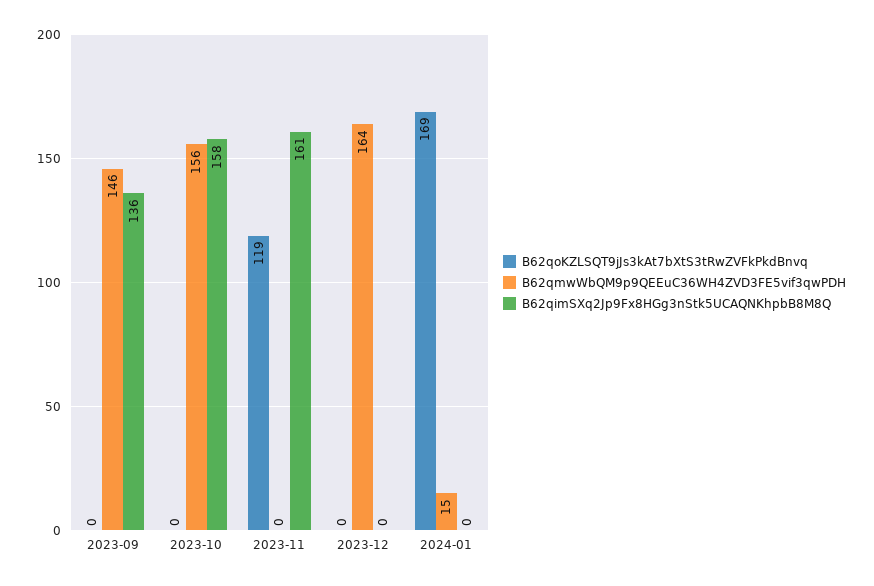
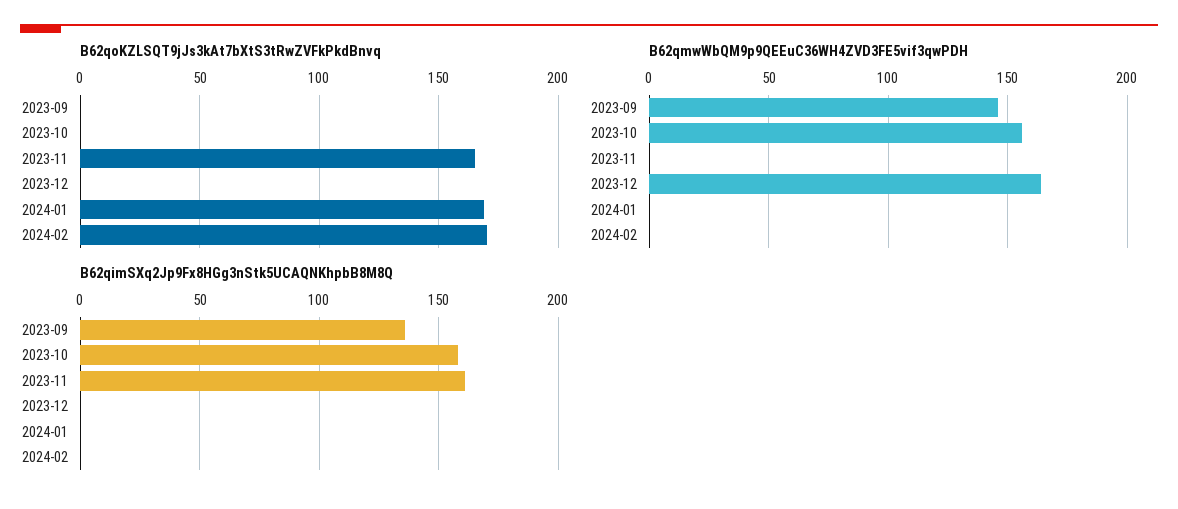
B62qoKZLSQT9jJs3kAt7bXtS3tRwZVFkPkdBnvq, 2023-11: 119 -> 165
B62qmwWbQM9p9QEEuC36WH4ZVD3FE5vif3qwPDH, 2024-01: 15 -> 0
B62qoKZLSQT9jJs3kAt7bXtS3tRwZVFkPkdBnvq, 2024-02: none -> 170
B62qmwWbQM9p9QEEuC36WH4ZVD3FE5vif3qwPDH, 2024-02: none -> 0
B62qimSXq2Jp9Fx8HGg3nStk5UCAQNKhpbB8M8Q, 2024-02: none -> 0

